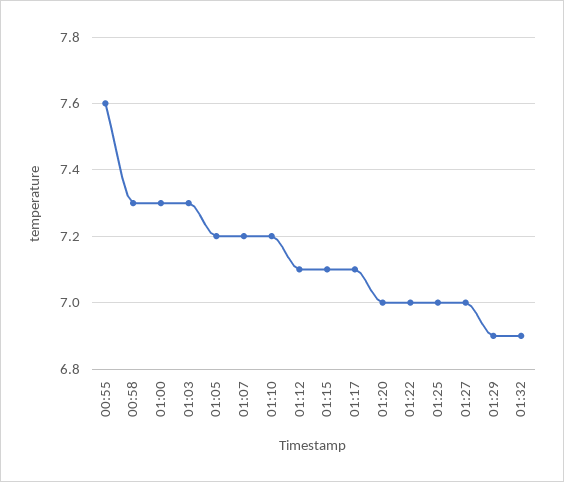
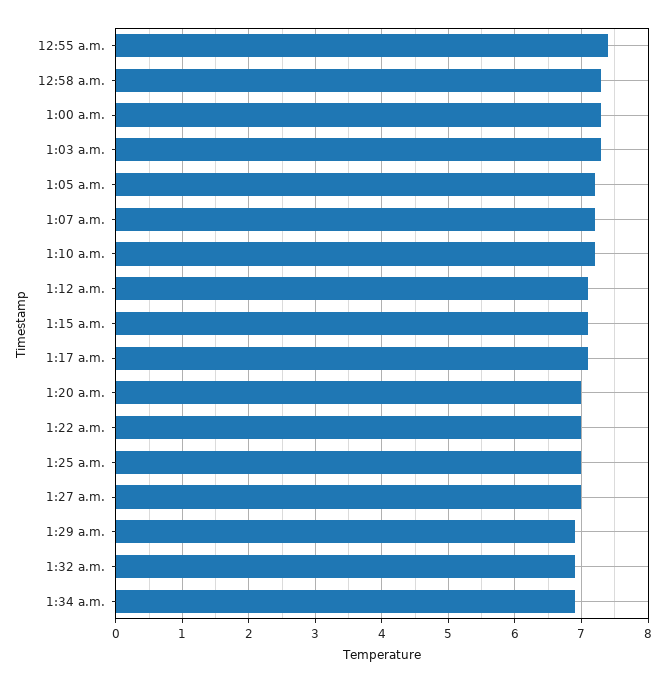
00:55: 7.6 -> 7.4
1:34 a.m.: none -> 6.9

